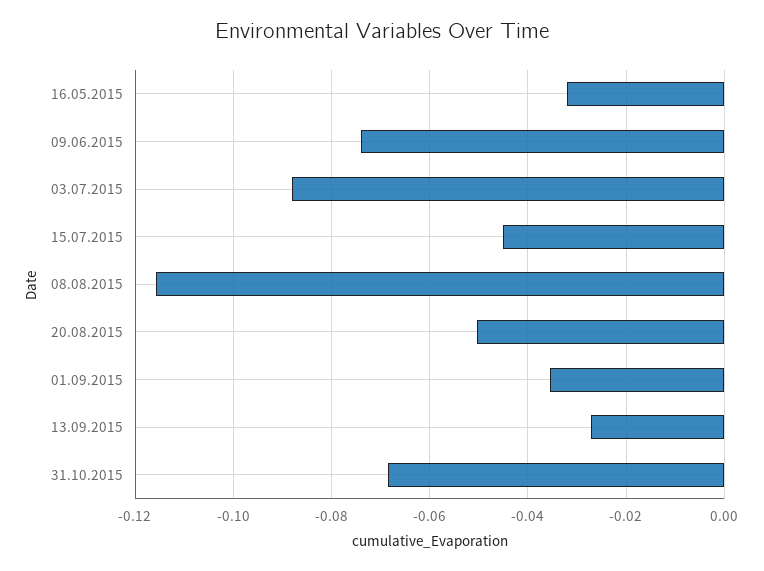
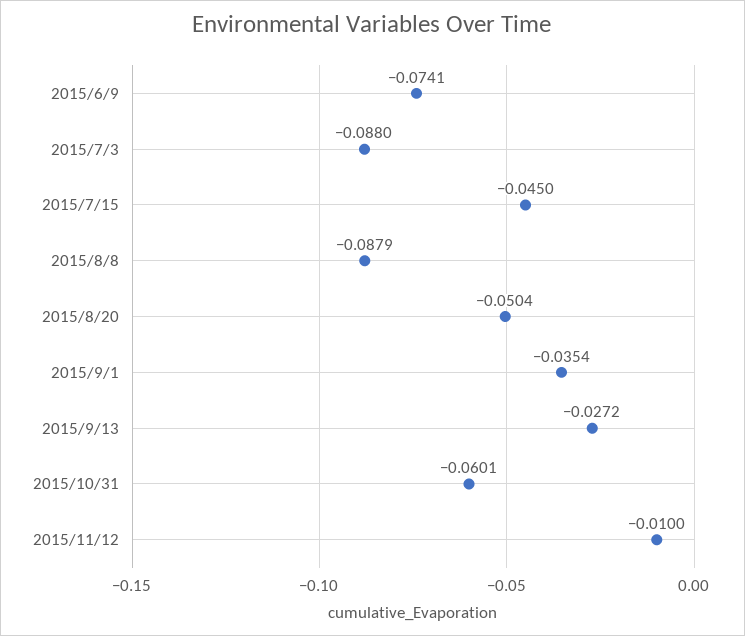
16.05.2015: -0.032 -> none
08.08.2015: -0.116 -> -0.0879
31.10.2015: -0.068 -> -0.0601
2015/11/12: none -> -0.01

